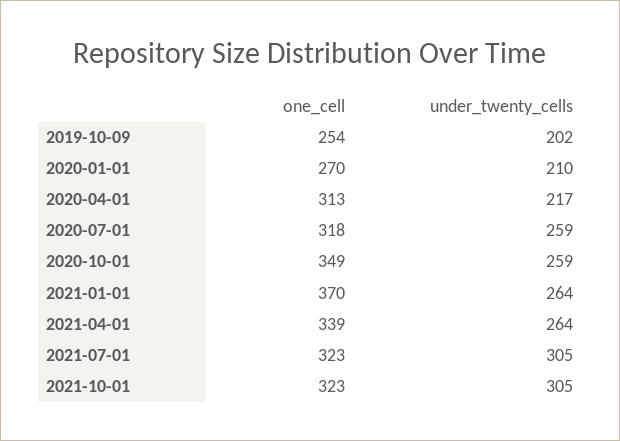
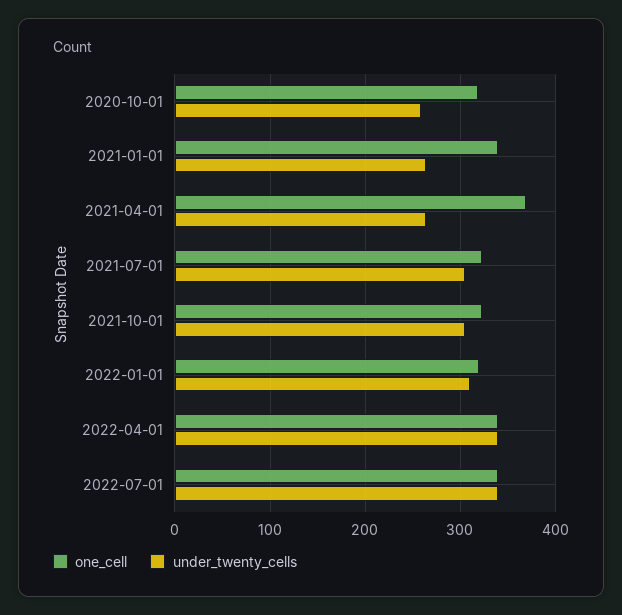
one_cell, 2019-10-09: 254 -> none
under_twenty_cells, 2019-10-09: 202 -> none
one_cell, 2020-01-01: 270 -> none
under_twenty_cells, 2020-01-01: 210 -> none
one_cell, 2020-04-01: 313 -> none
under_twenty_cells, 2020-04-01: 217 -> none
one_cell, 2020-07-01: 318 -> none
under_twenty_cells, 2020-07-01: 259 -> none
one_cell, 2020-10-01: 349 -> 320
one_cell, 2021-01-01: 370 -> 340
one_cell, 2021-04-01: 339 -> 370
one_cell, 2022-01-01: none -> 320
under_twenty_cells, 2022-01-01: none -> 310
one_cell, 2022-04-01: none -> 340
under_twenty_cells, 2022-04-01: none -> 340
one_cell, 2022-07-01: none -> 340
under_twenty_cells, 2022-07-01: none -> 340

